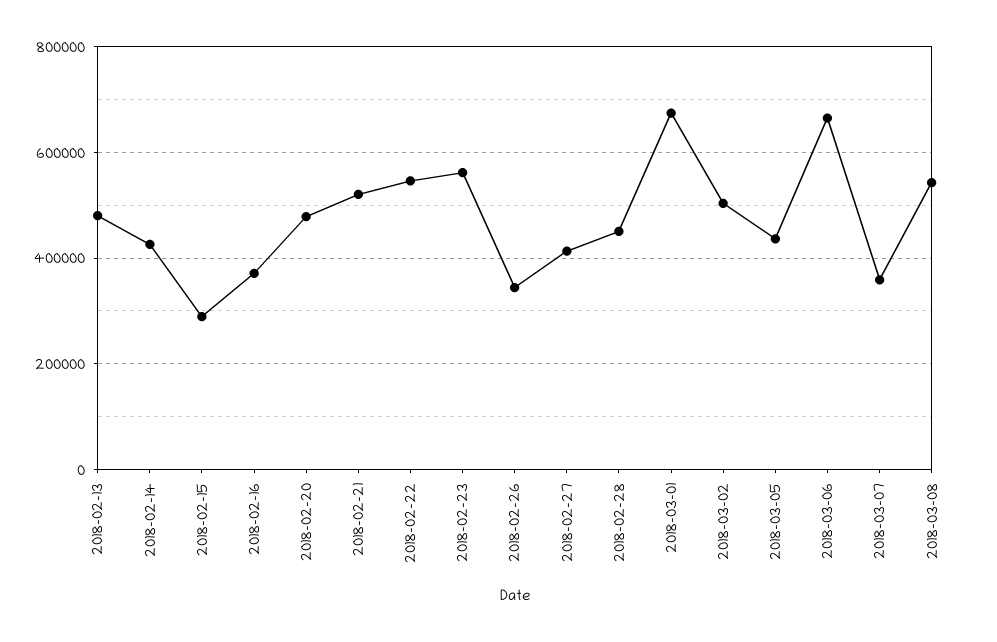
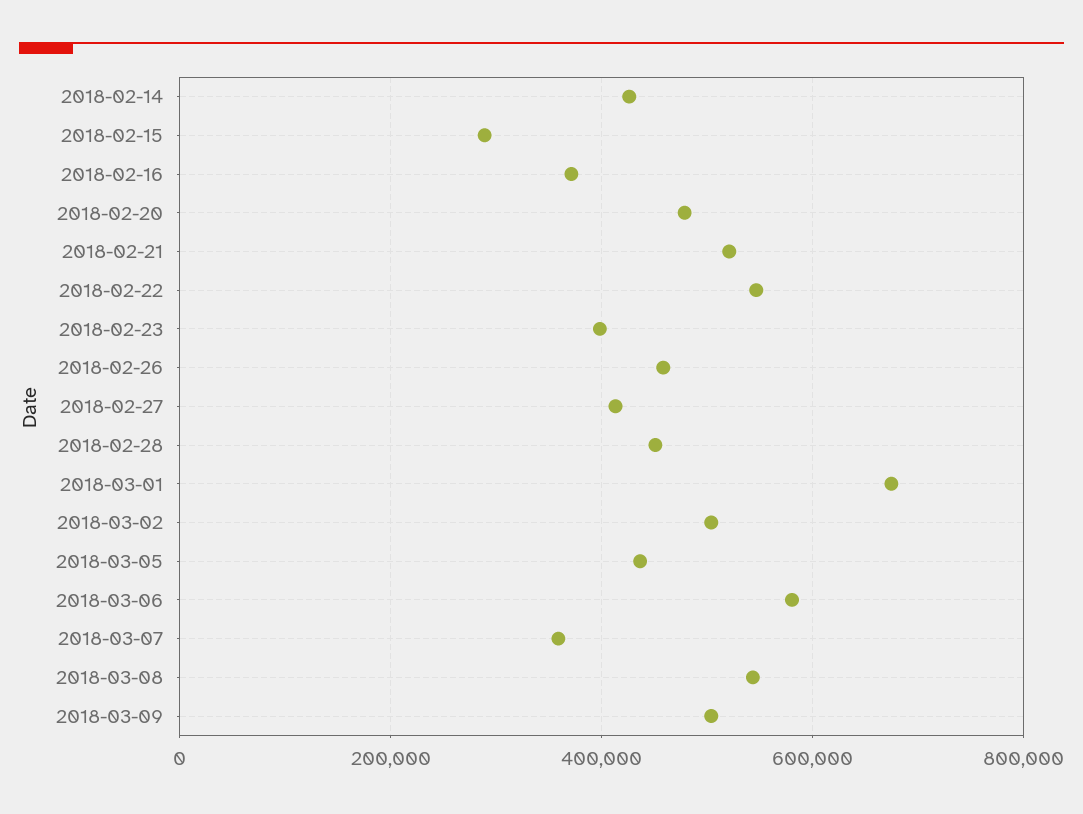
2018-02-13: 480000 -> none
2018-02-23: 560000 -> 400000
2018-02-26: 340000 -> 460000
2018-03-06: 660000 -> 580000
2018-03-09: none -> 500000

